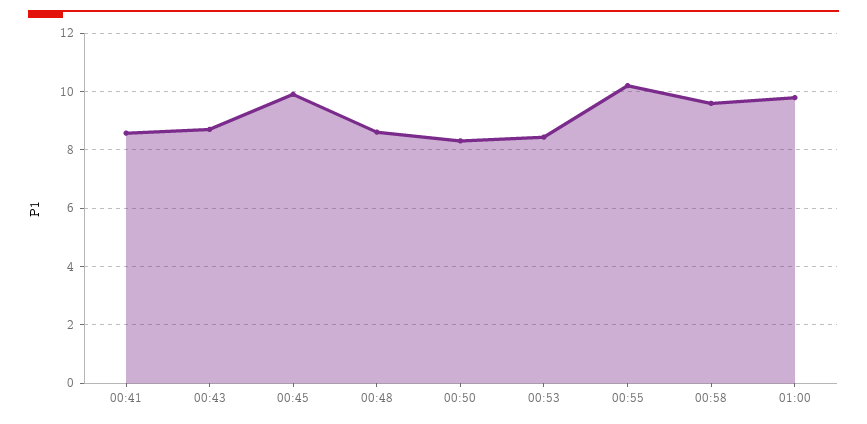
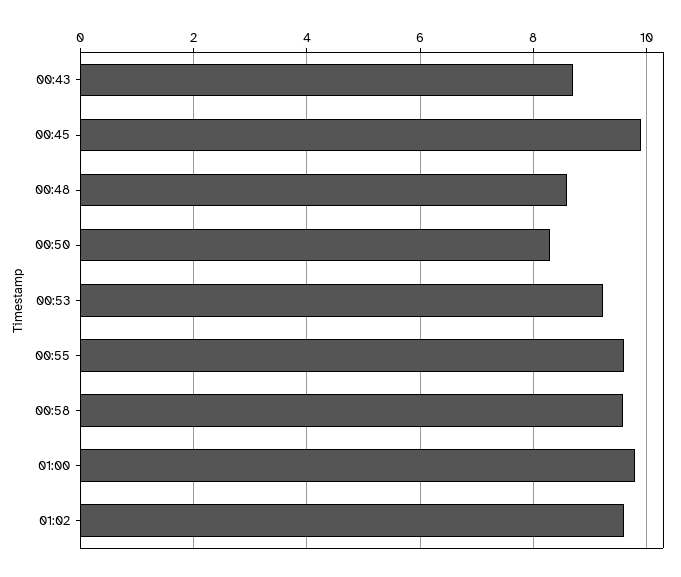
00:41: 8.5 -> none
00:53: 8.5 -> 9.2
00:55: 10.25 -> 9.6
01:02: none -> 9.6

